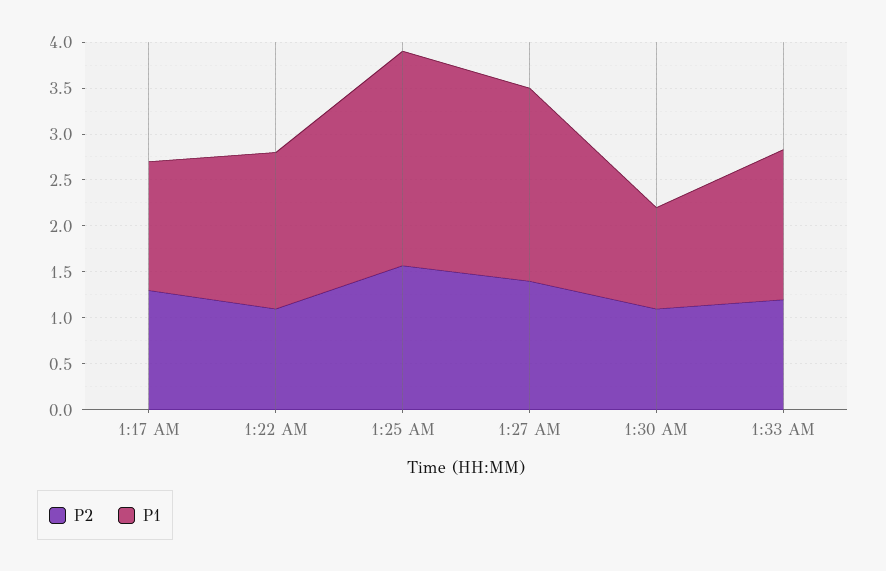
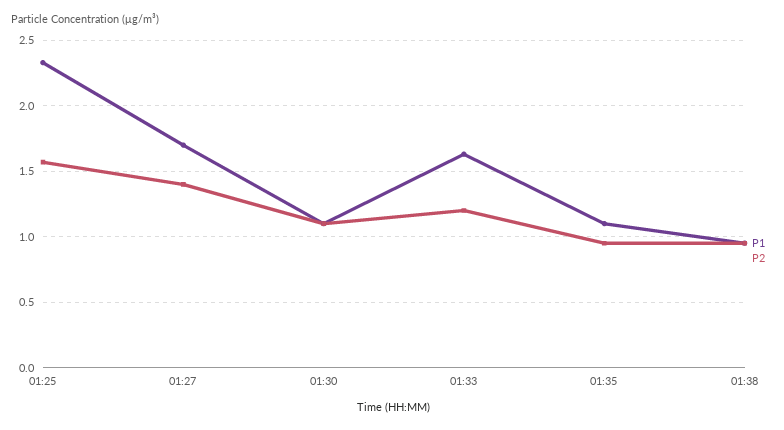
P2, 1:17 AM: 1.3 -> none
P1, 1:17 AM: 1.4 -> none
P2, 1:22 AM: 1.1 -> none
P1, 1:22 AM: 1.7 -> none
P1, 1:27 AM: 2.1 -> 1.7
P1, 01:35: none -> 1.1
P2, 01:35: none -> 0.95
P1, 01:38: none -> 0.95
P2, 01:38: none -> 0.95

